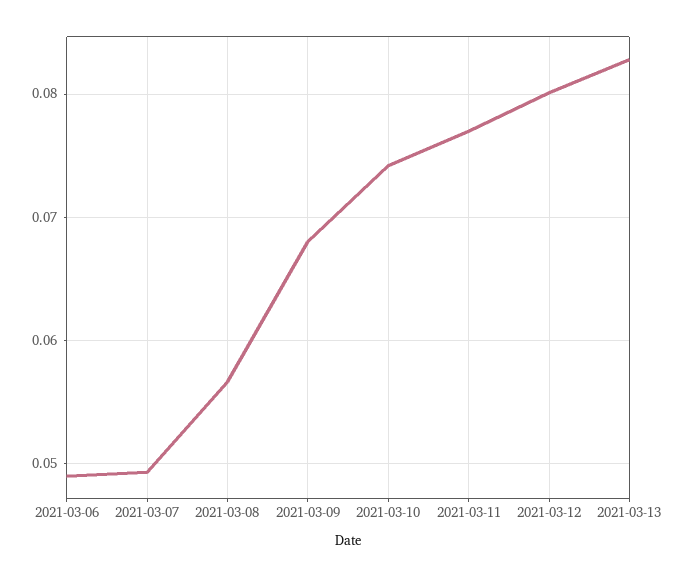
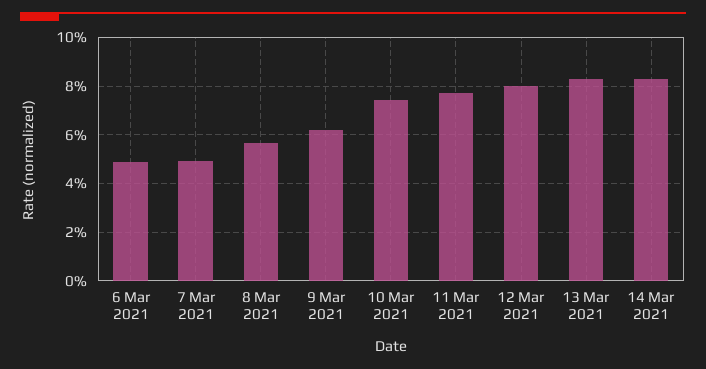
2021-03-09: 0.068 -> 0.0625
14 Mar 2021: none -> 0.0825

